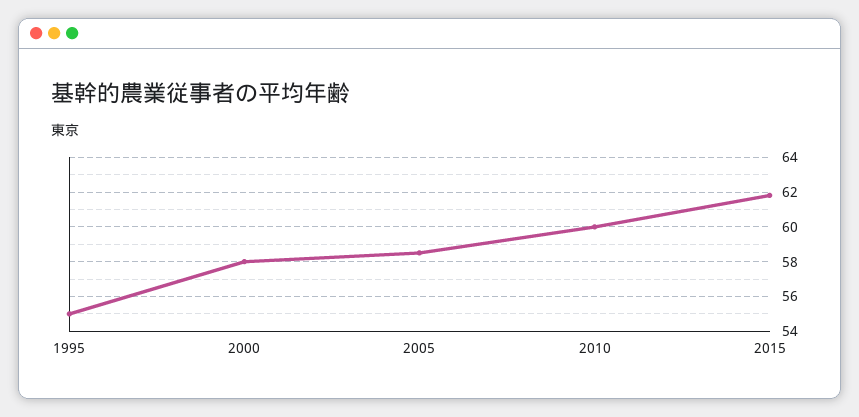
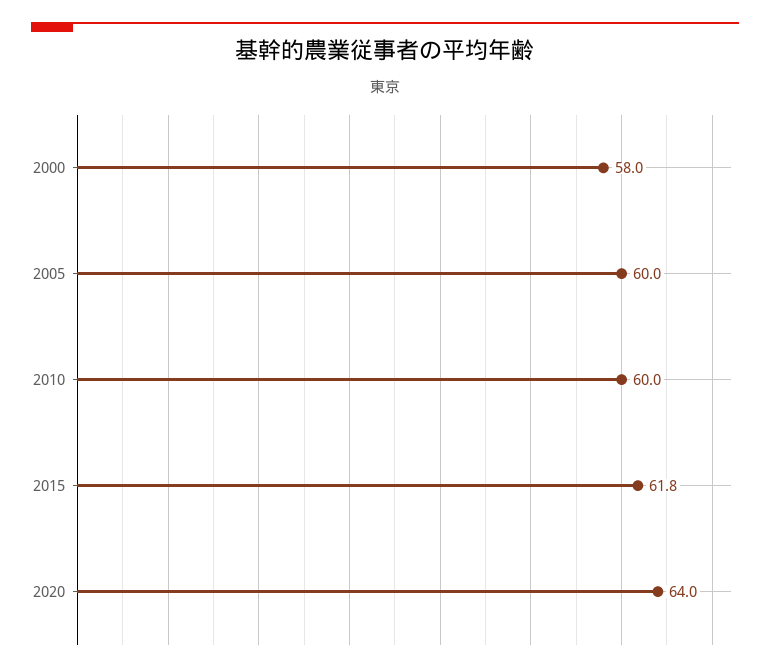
1995: 55 -> none
2005: 58.5 -> 60
2020: none -> 64

